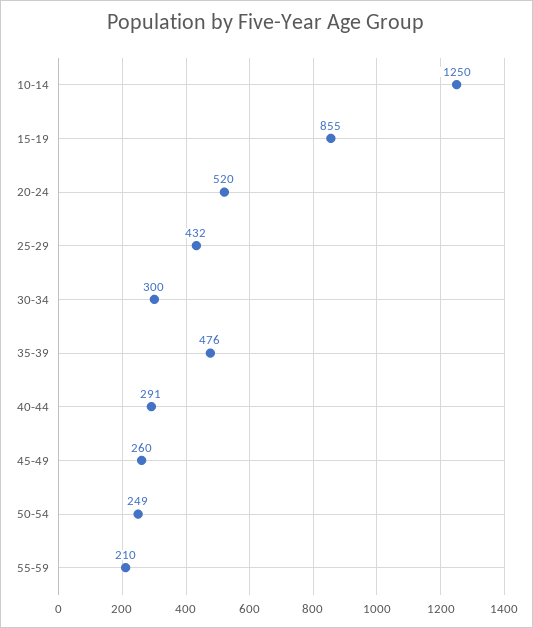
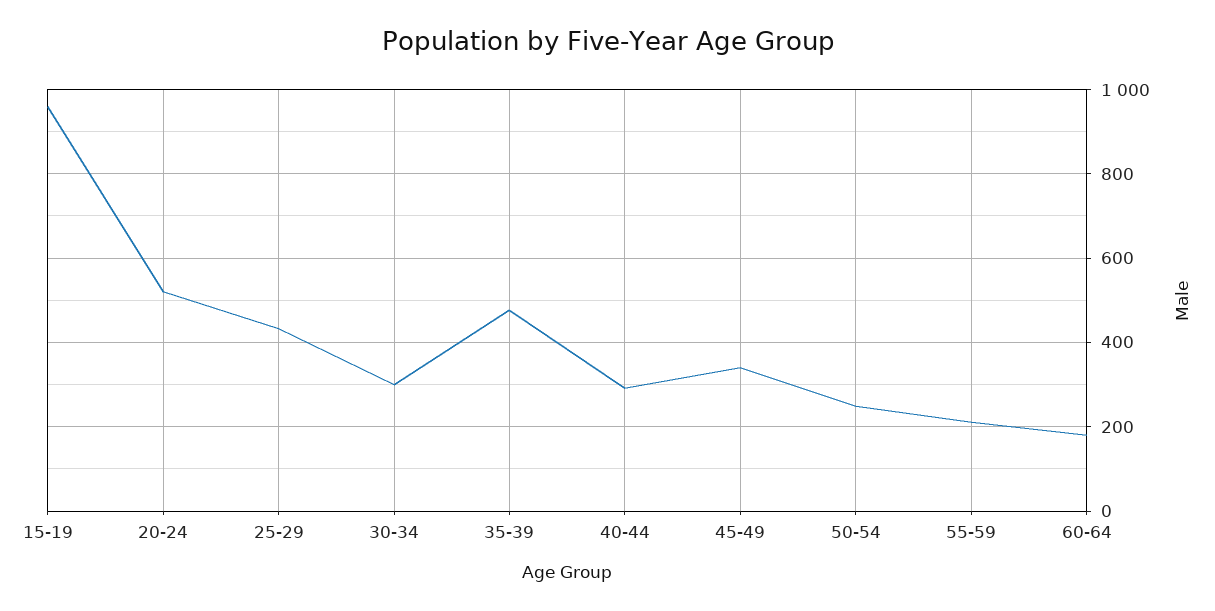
10-14: 1250 -> none
15-19: 855 -> 960
45-49: 260 -> 340
60-64: none -> 180

